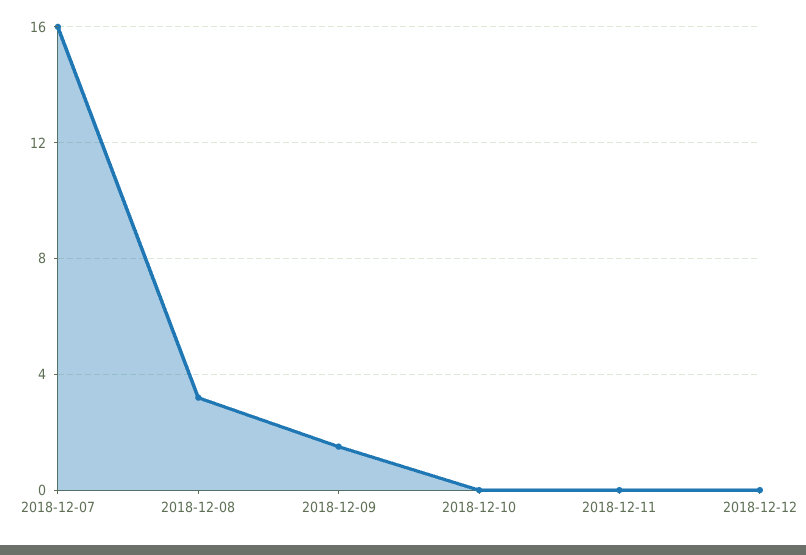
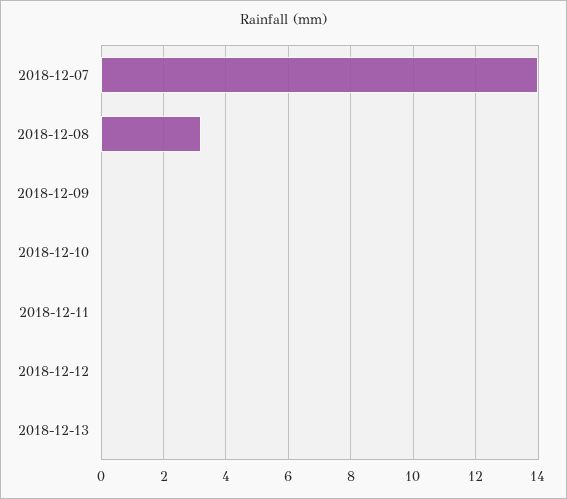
2018-12-07: 16 -> 14
2018-12-09: 1.5 -> 0
2018-12-13: none -> 0

